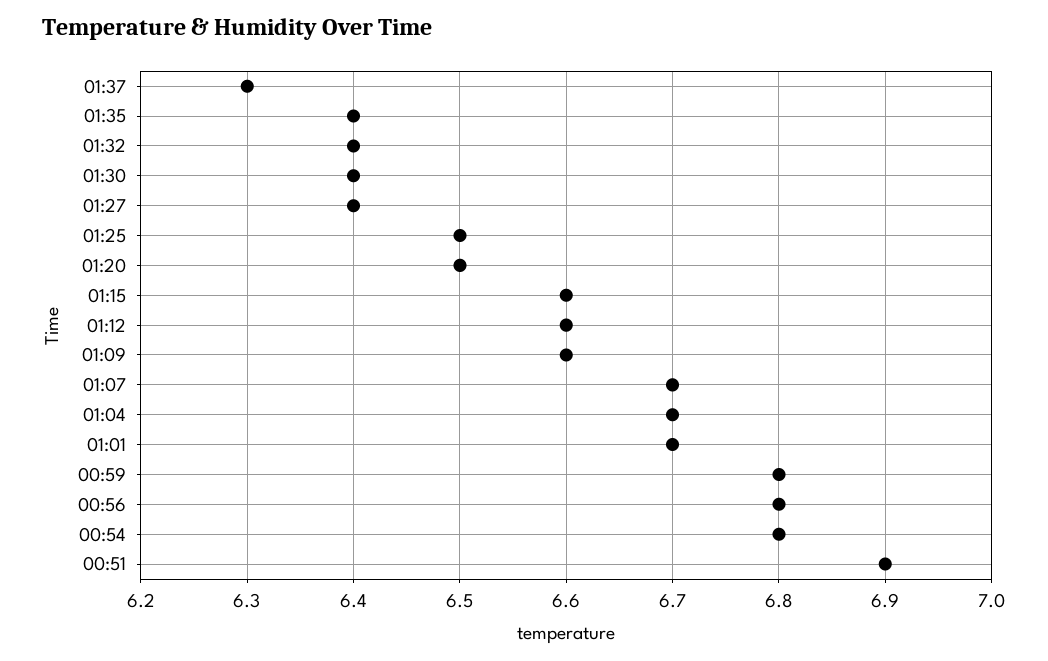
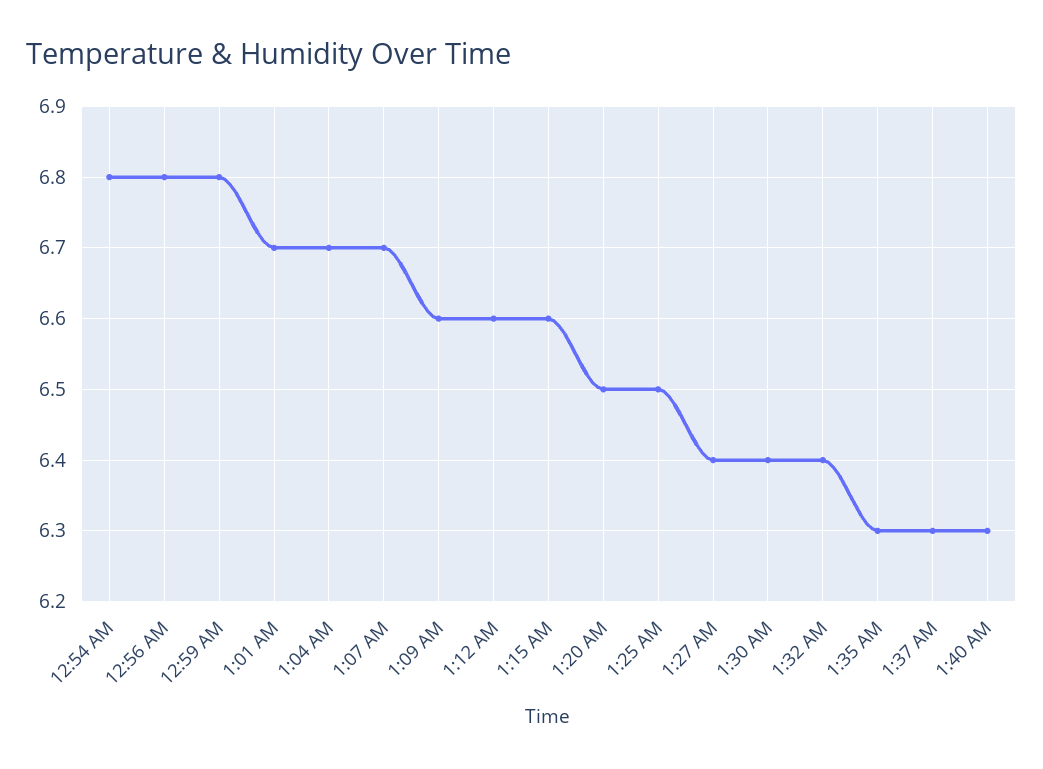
01:35: 6.4 -> 6.3
00:51: 6.9 -> none
1:40 AM: none -> 6.3

